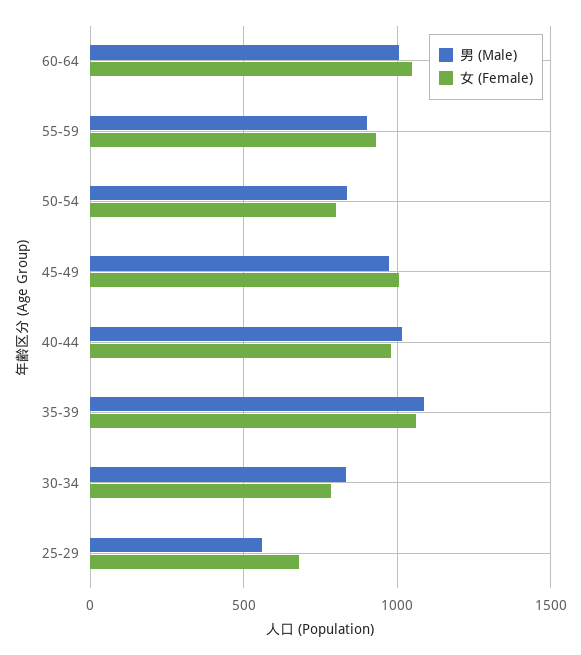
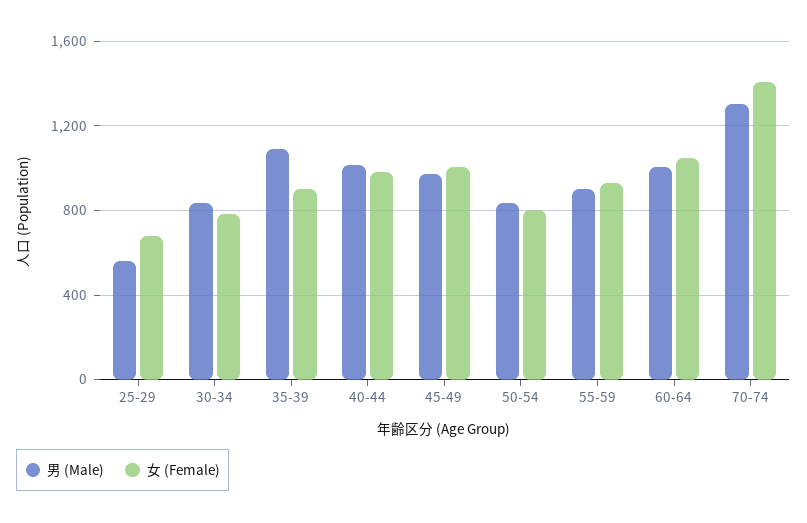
女 (Female), 35-39: 1050 -> 900
男 (Male), 70-74: none -> 1300
女 (Female), 70-74: none -> 1400

